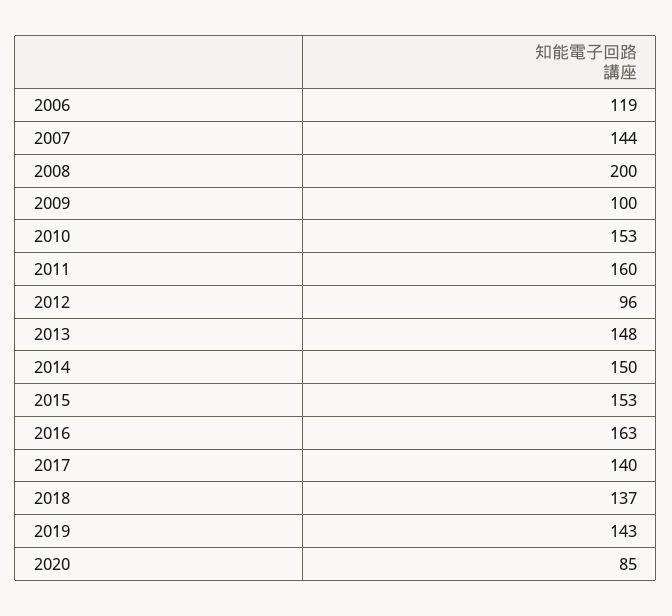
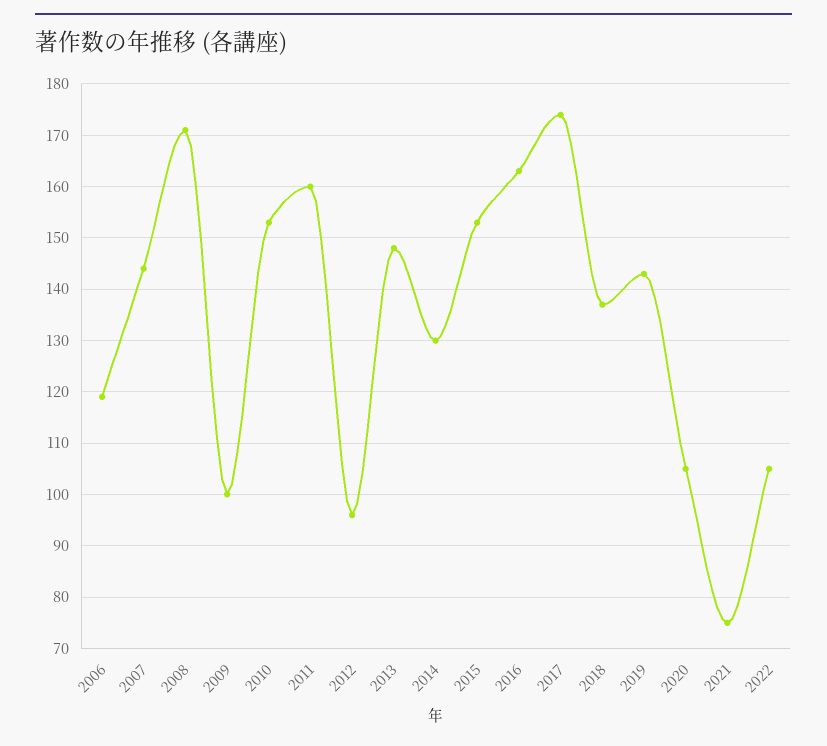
2008: 200 -> 170
2014: 150 -> 130
2017: 140 -> 175
2020: 85 -> 105
2021: none -> 75
2022: none -> 105

